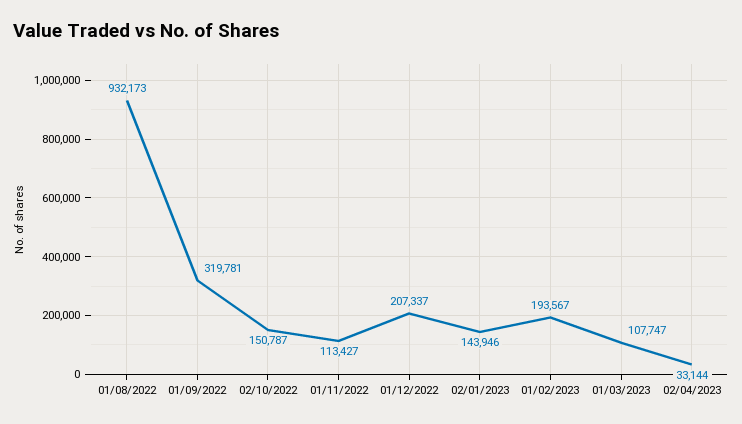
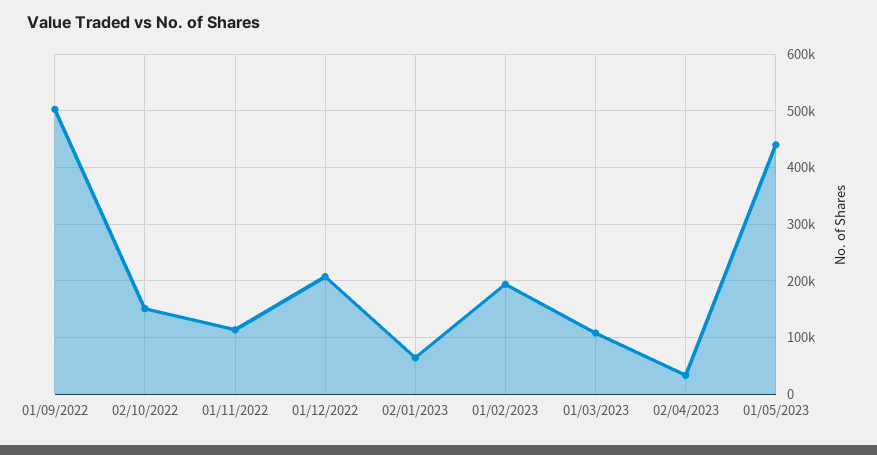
01/08/2022: 932173 -> none
01/09/2022: 319781 -> 500000
02/01/2023: 143946 -> 60000
01/05/2023: none -> 440000

